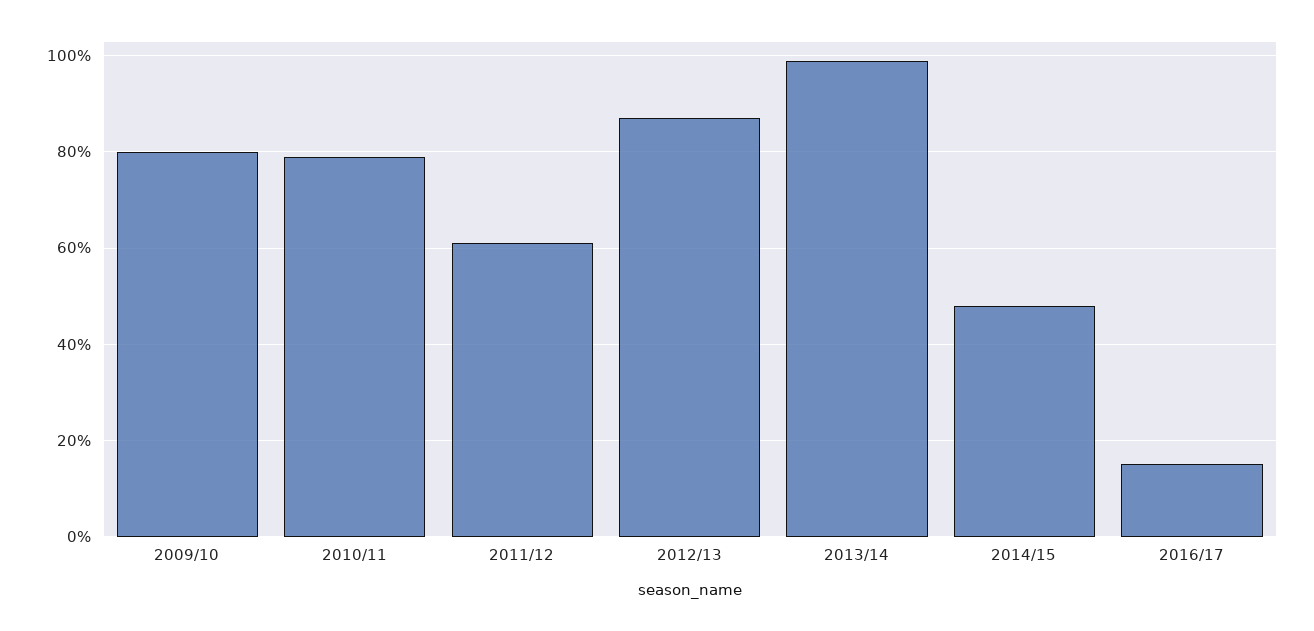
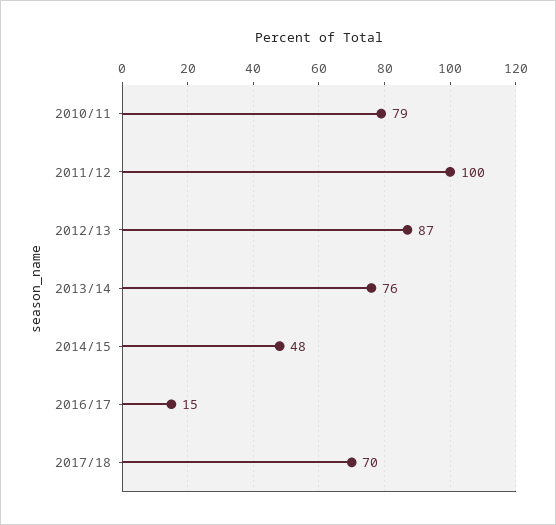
2009/10: 80 -> none
2011/12: 60 -> 100
2013/14: 100 -> 76
2017/18: none -> 70

